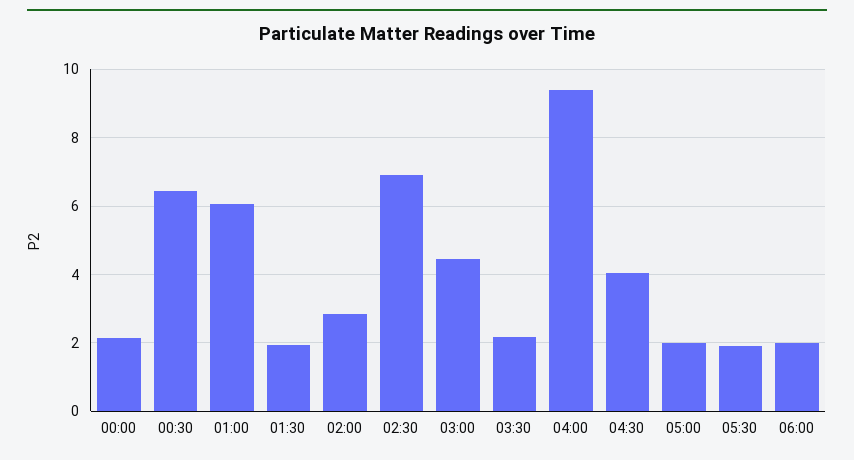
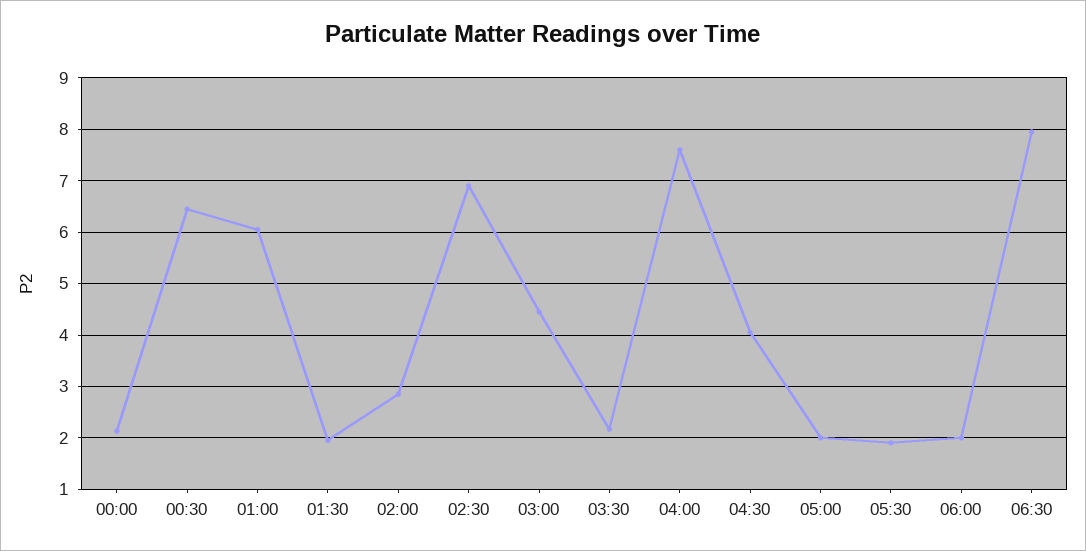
04:00: 9.4 -> 7.6
06:30: none -> 8

